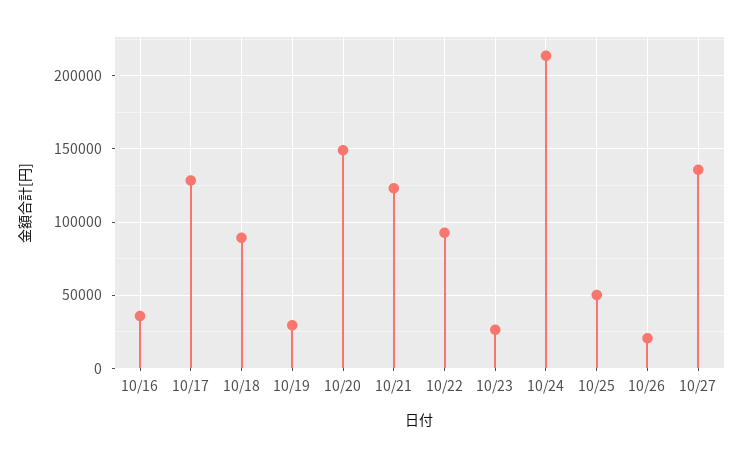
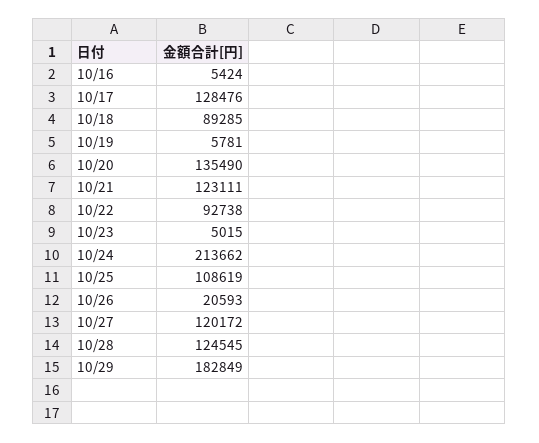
10/16: 35000 -> 5424
10/19: 30000 -> 5781
10/20: 150000 -> 135490
10/23: 25000 -> 5015
10/25: 50000 -> 108619
10/27: 135000 -> 120172
10/28: none -> 124545
10/29: none -> 182849

